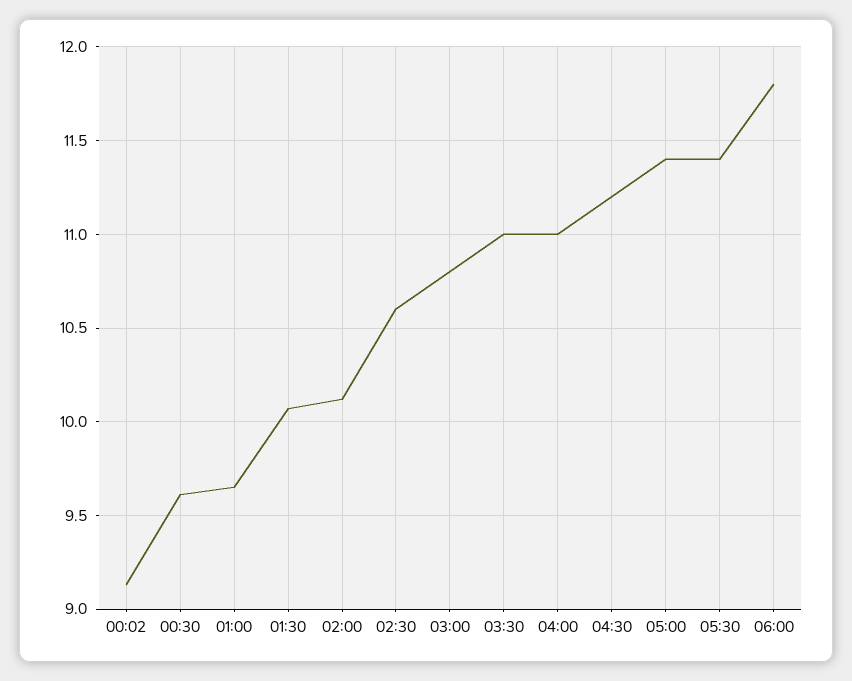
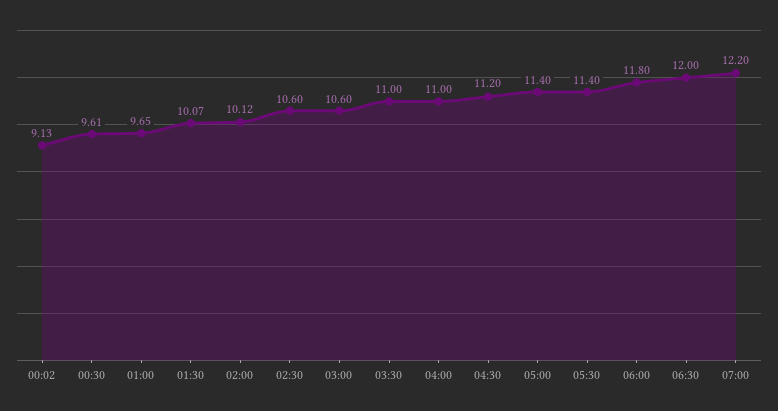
03:00: 10.8 -> 10.6
06:30: none -> 12
07:00: none -> 12.2

